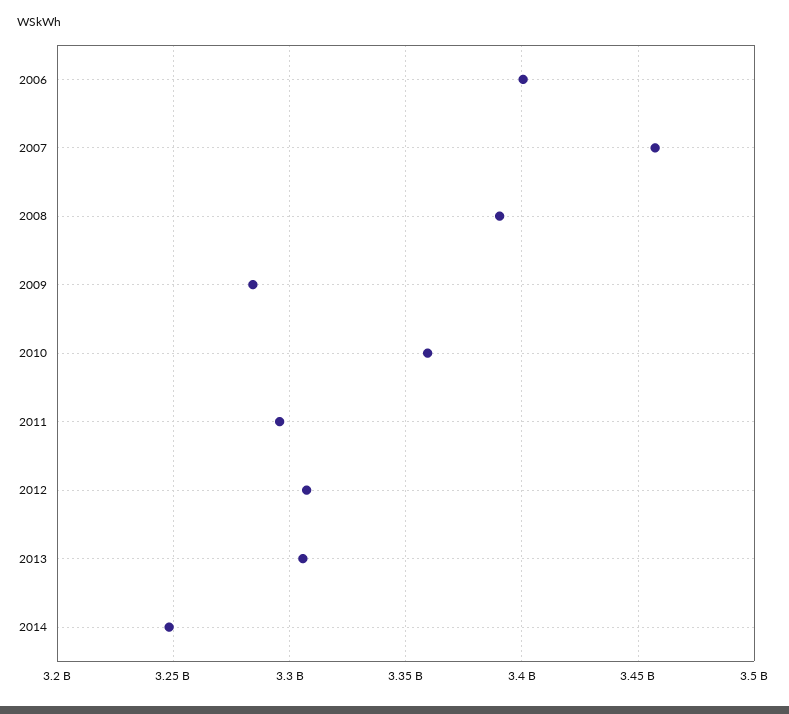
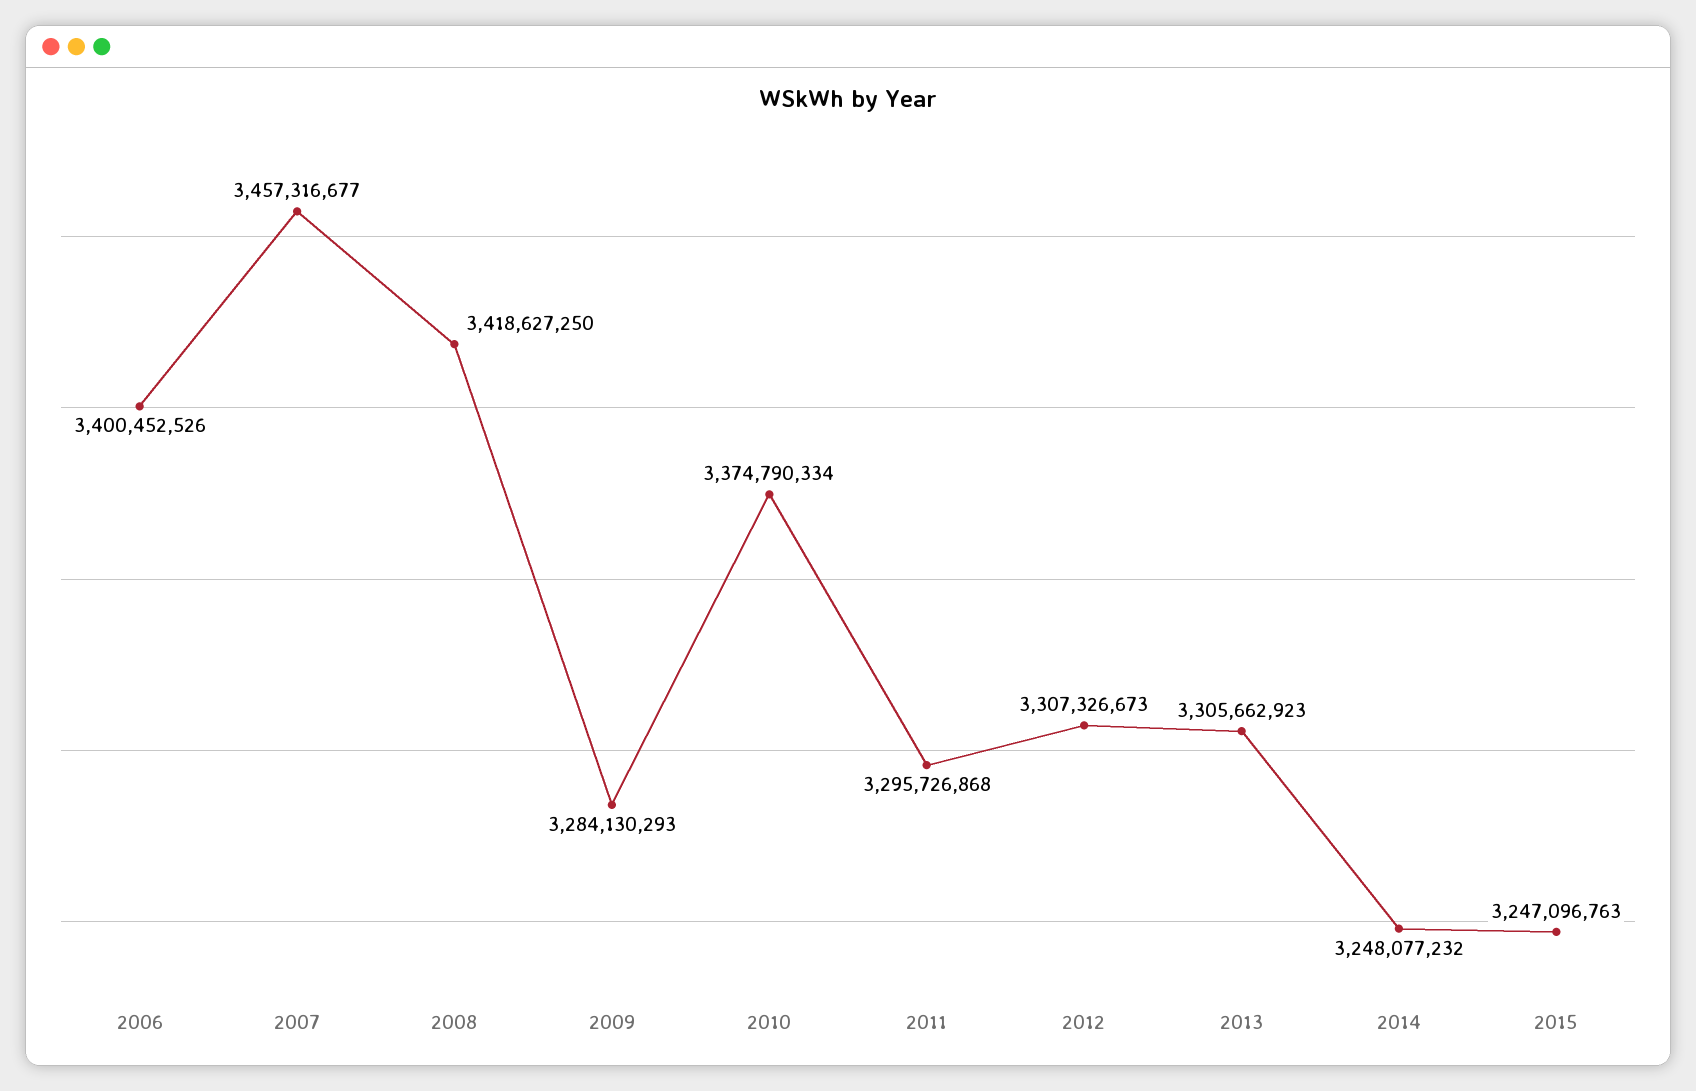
2008: 3390000000 -> 3418627250
2010: 3360000000 -> 3374790334
2015: none -> 3247096763

